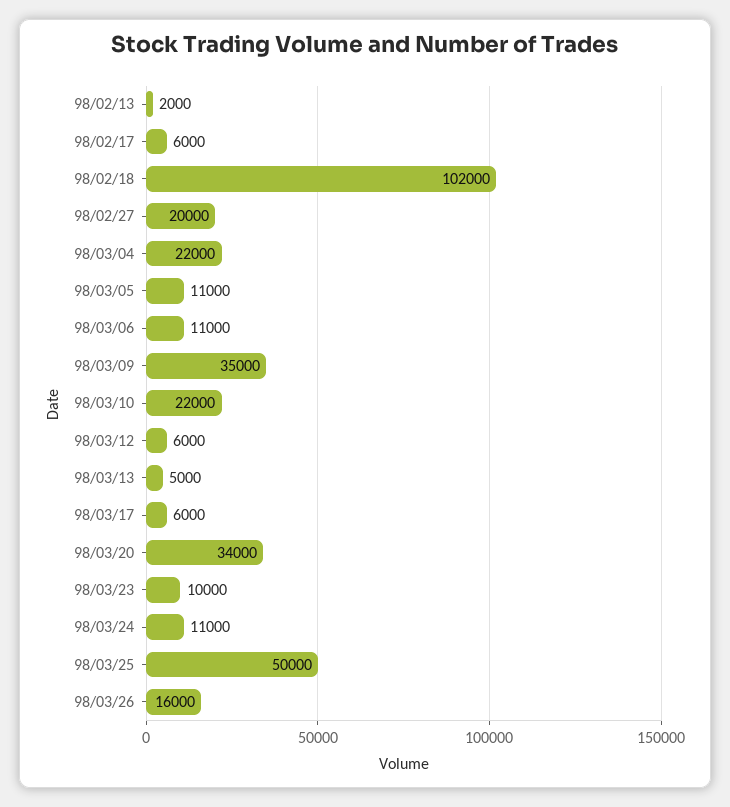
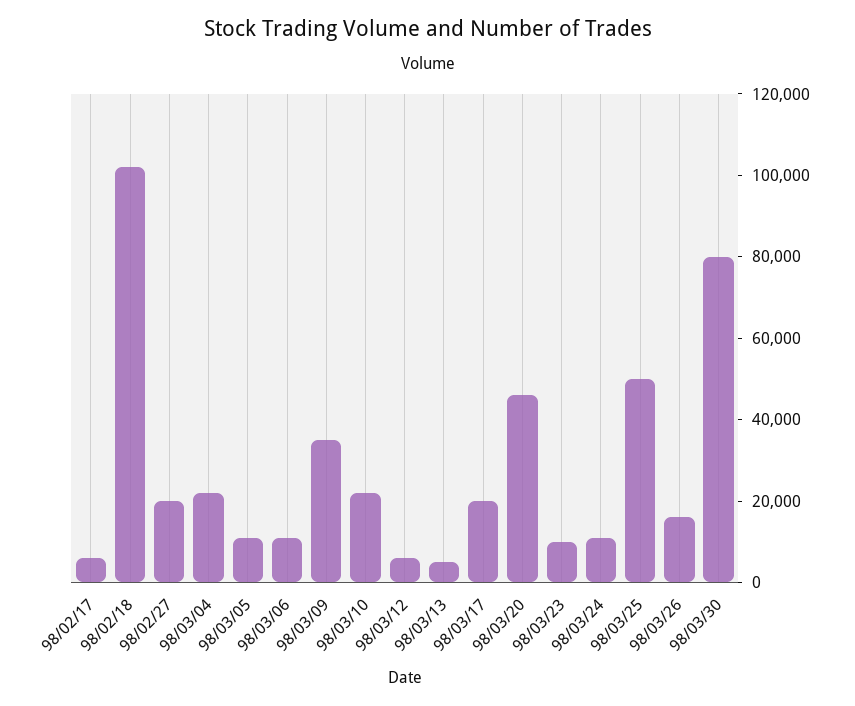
98/02/13: 2000 -> none
98/03/17: 6000 -> 20000
98/03/20: 34000 -> 45000
98/03/30: none -> 80000

